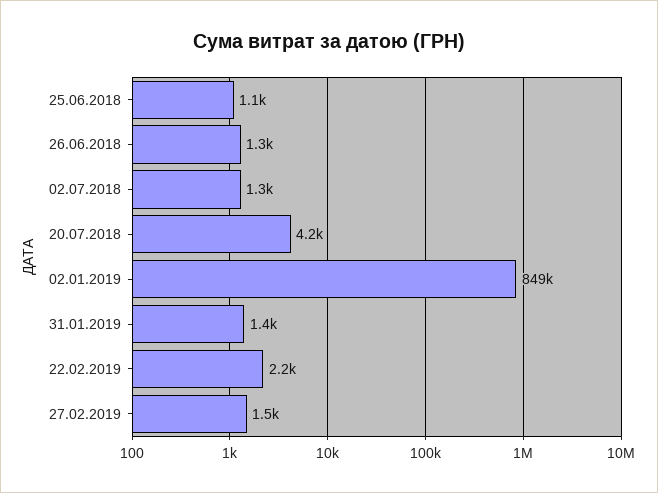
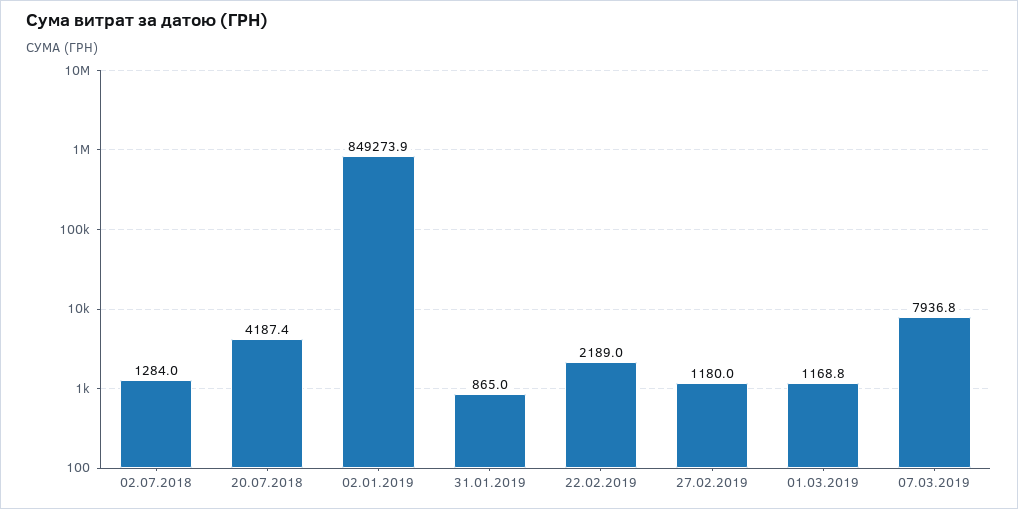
25.06.2018: 1100 -> none
26.06.2018: 1300 -> none
31.01.2019: 1400 -> 865
27.02.2019: 1500 -> 1180
01.03.2019: none -> 1168.8
07.03.2019: none -> 7936.8

